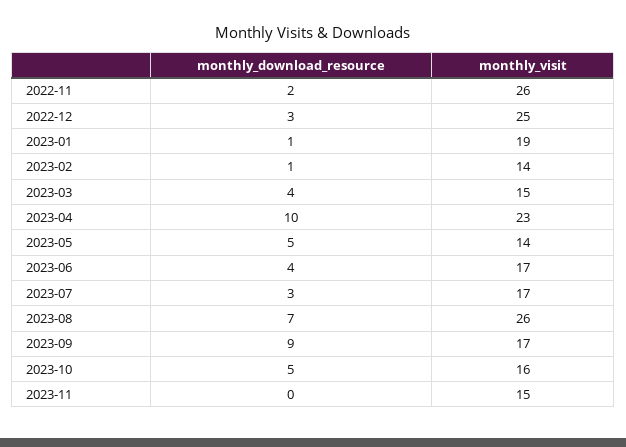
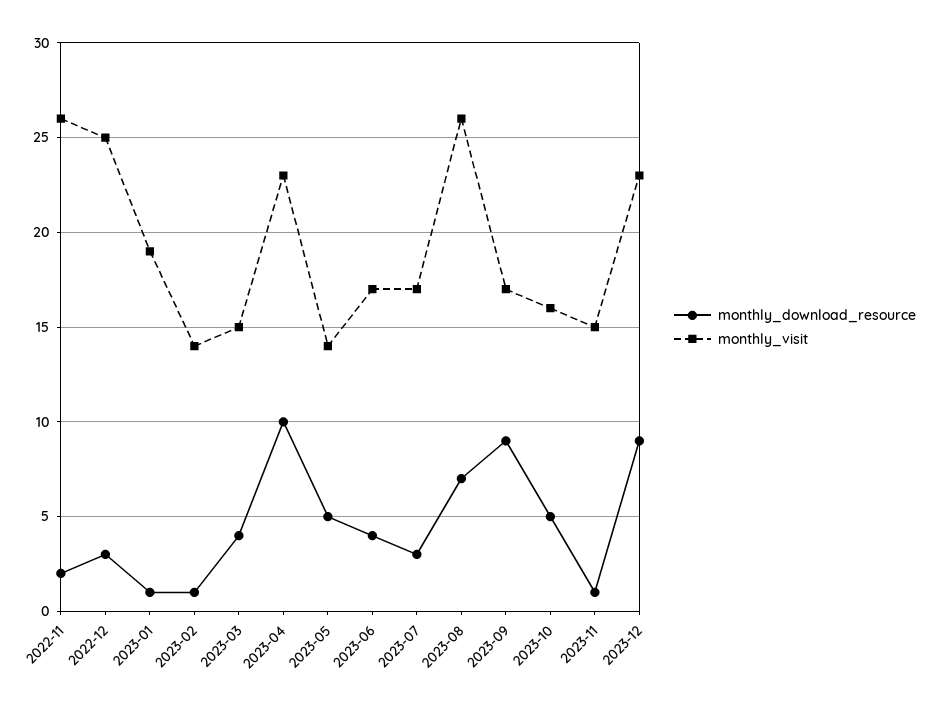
monthly_download_resource, 2023-11: 0 -> 1
monthly_download_resource, 2023-12: none -> 9
monthly_visit, 2023-12: none -> 23

